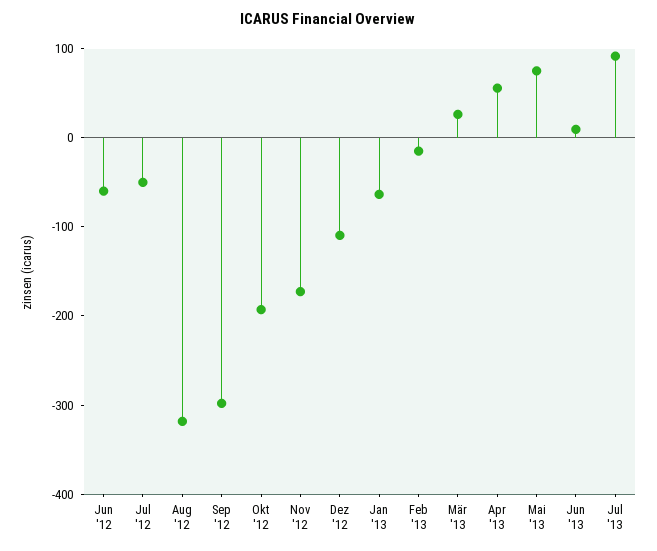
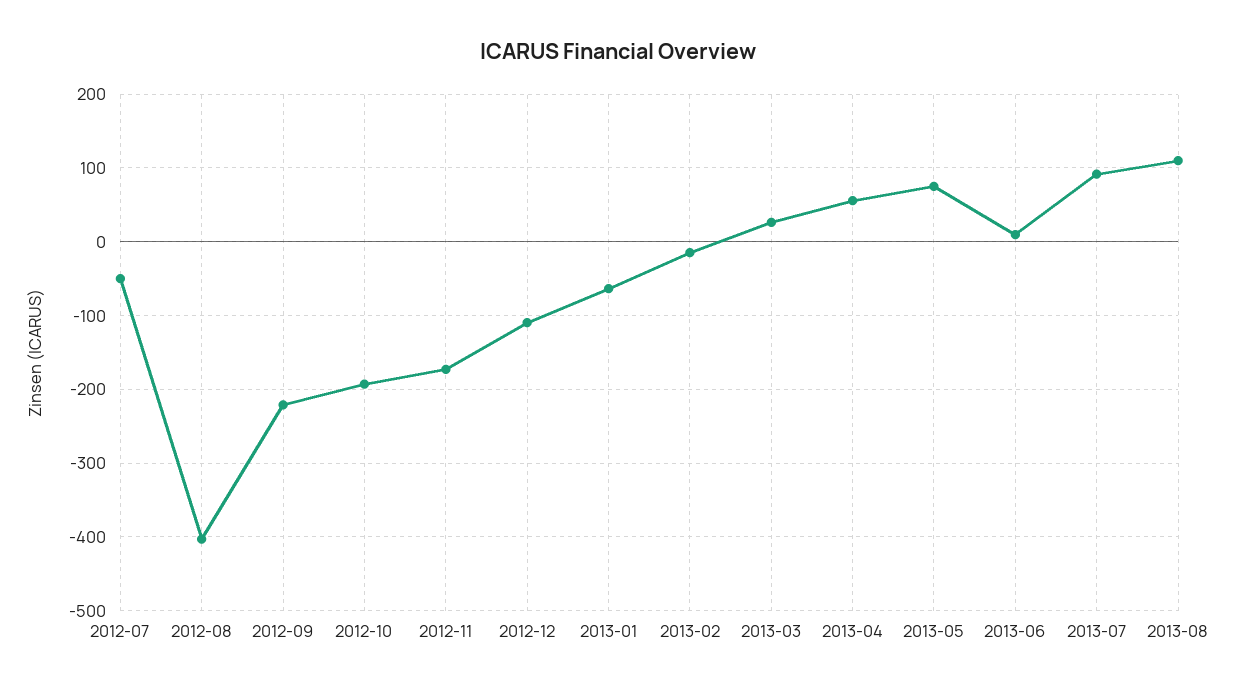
Jun '12: -60 -> none
Aug '12: -320 -> -400
Sep '12: -300 -> -220
2013-08: none -> 110

